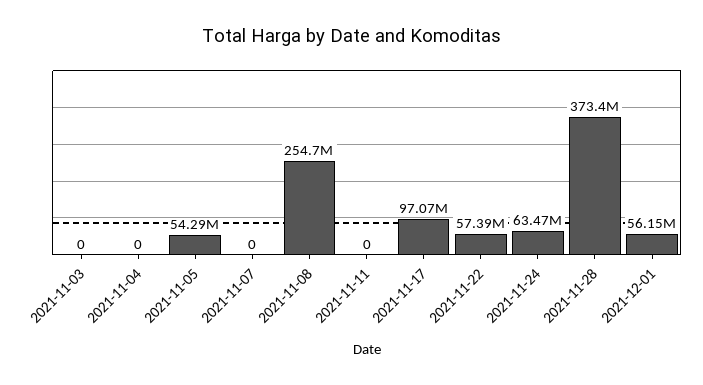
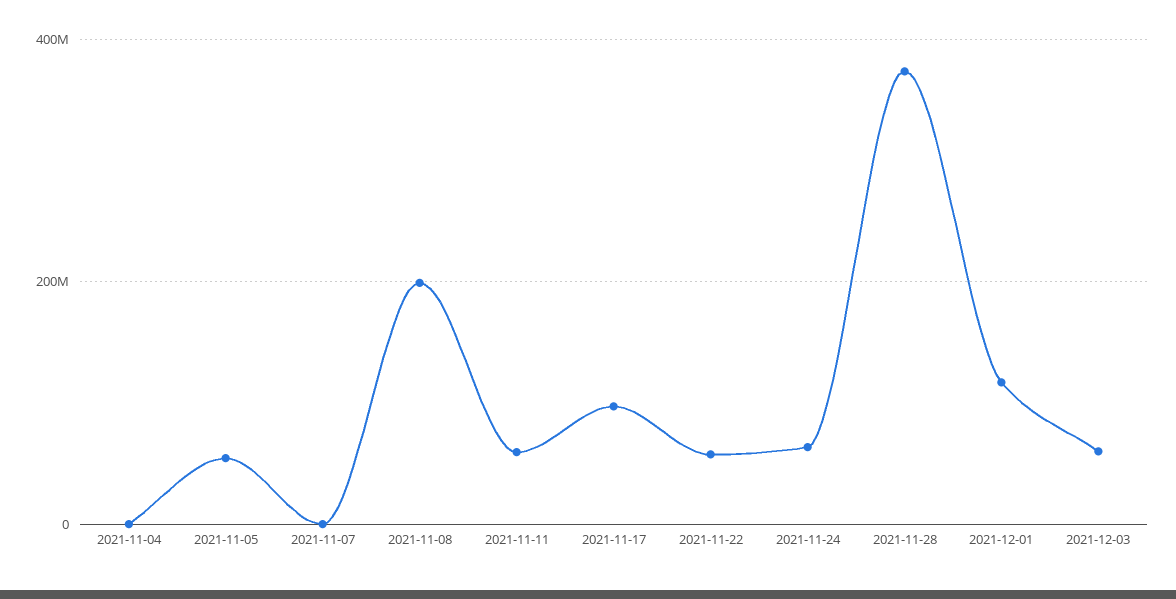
2021-11-03: 0 -> none
2021-11-08: 254700000 -> 200000000
2021-11-11: 0 -> 60000000
2021-12-01: 56150000 -> 120000000
2021-12-03: none -> 60000000

